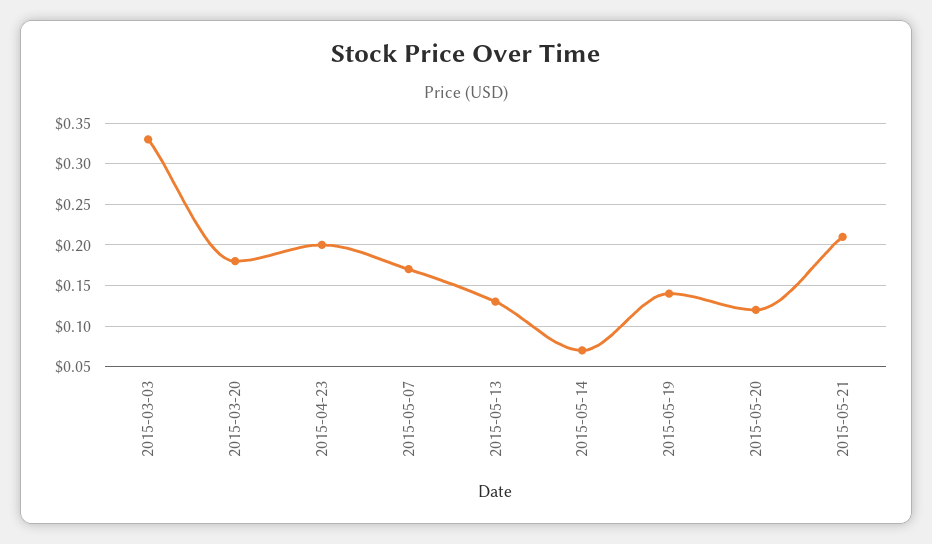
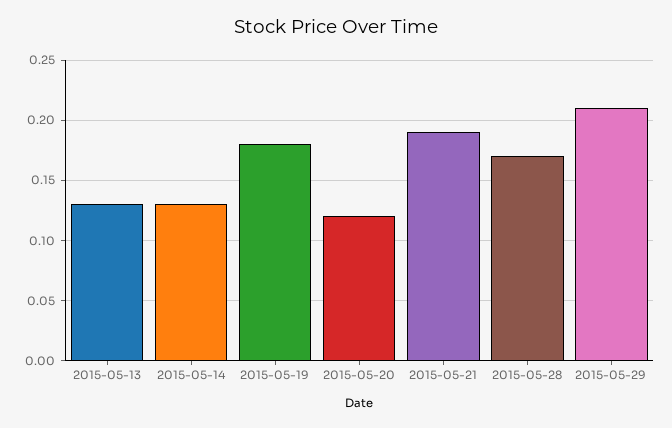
2015-03-03: 0.33 -> none
2015-03-20: 0.18 -> none
2015-04-23: 0.2 -> none
2015-05-07: 0.17 -> none
2015-05-14: 0.07 -> 0.13
2015-05-19: 0.14 -> 0.18
2015-05-21: 0.21 -> 0.19
2015-05-28: none -> 0.17
2015-05-29: none -> 0.21

